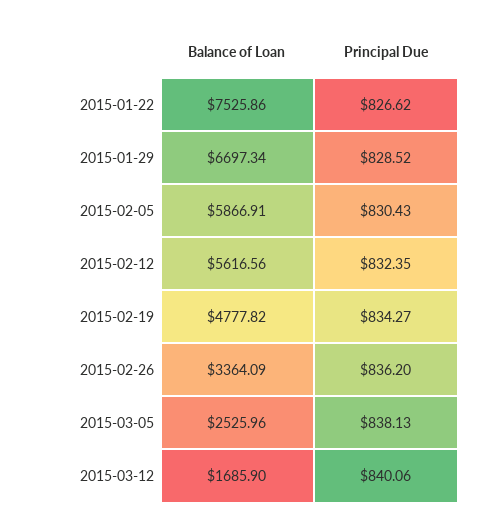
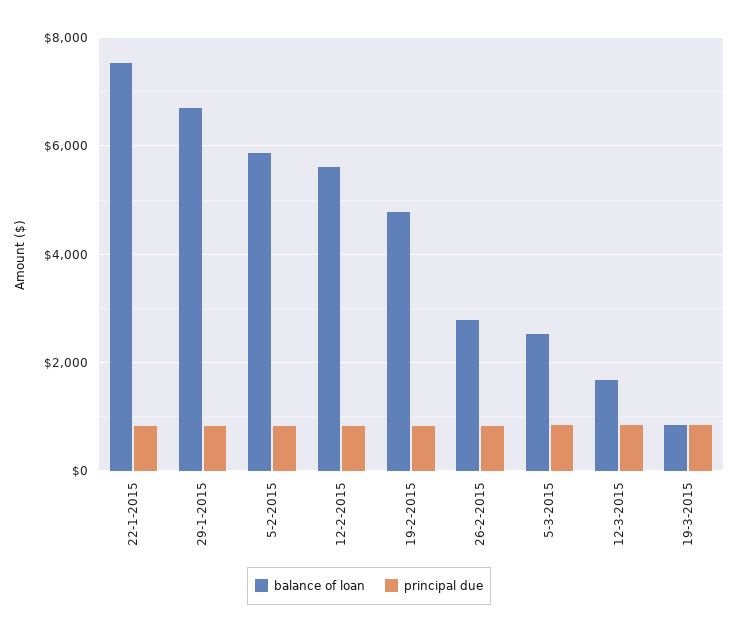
Balance of Loan, 2015-02-26: 3364.09 -> 2800
Balance of Loan, 19-3-2015: none -> 800
Principal Due, 19-3-2015: none -> 800

